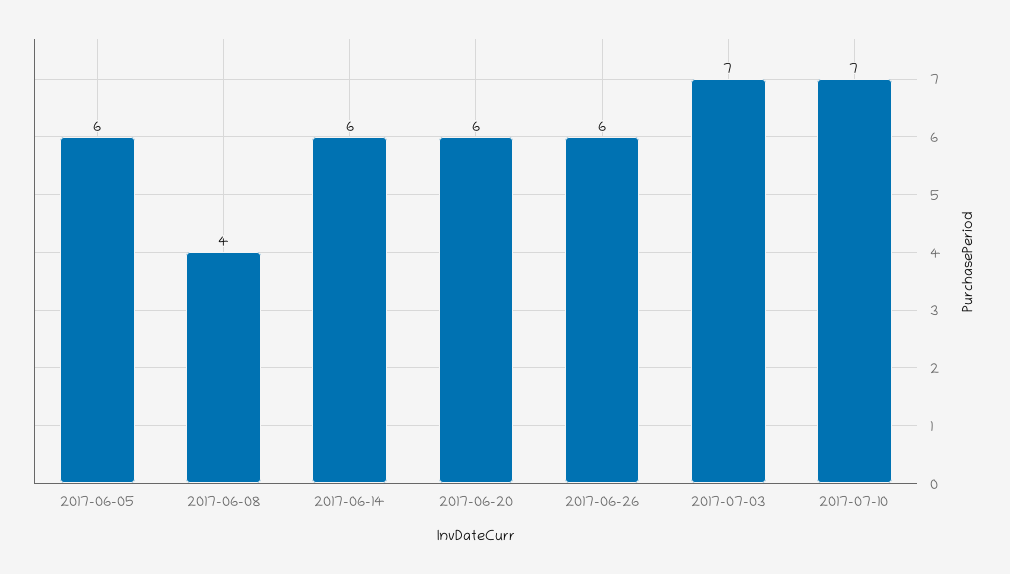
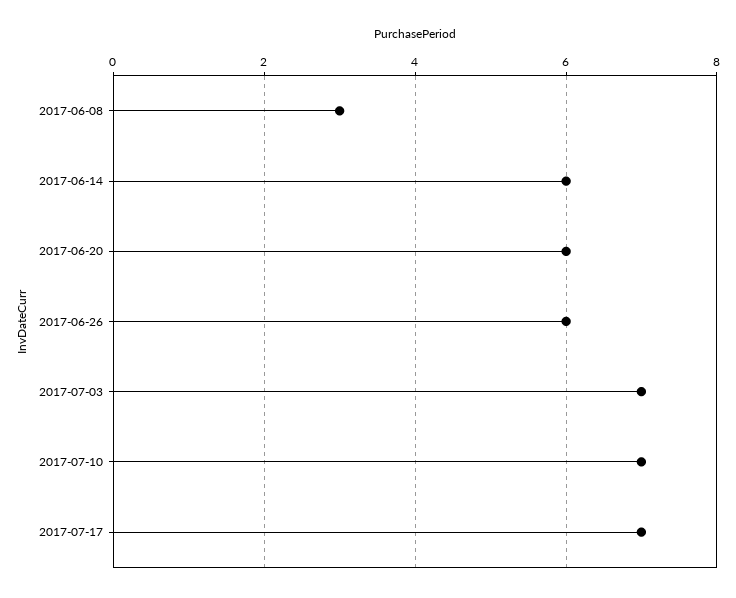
2017-06-05: 6 -> none
2017-06-08: 4 -> 3
2017-07-17: none -> 7

